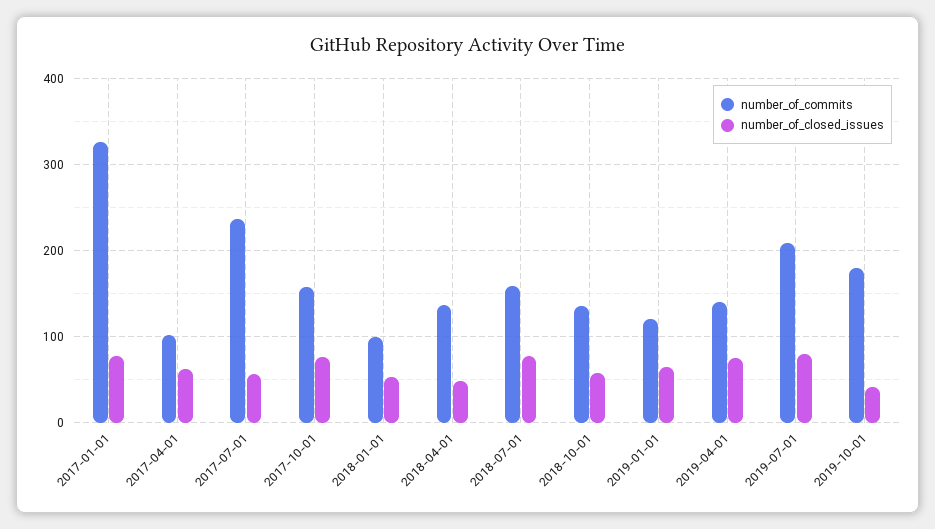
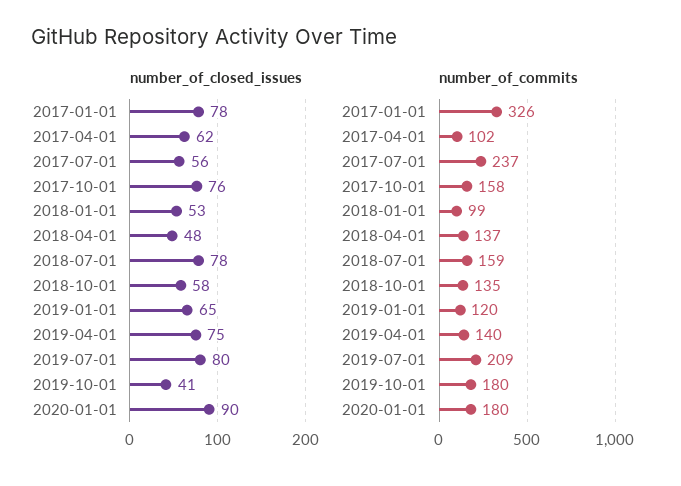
number_of_closed_issues, 2020-01-01: none -> 90
number_of_commits, 2020-01-01: none -> 180

